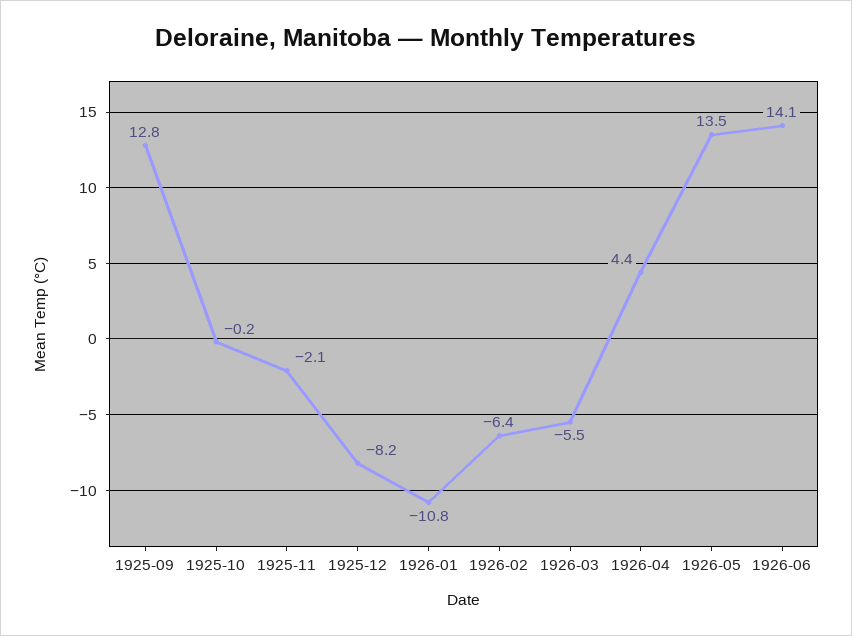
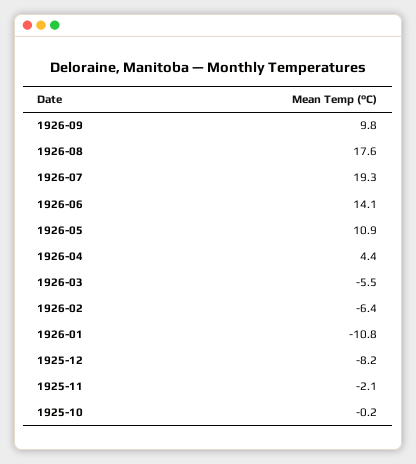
1925-09: 12.8 -> none
1926-05: 13.5 -> 10.9
1926-09: none -> 9.8
1926-08: none -> 17.6
1926-07: none -> 19.3

